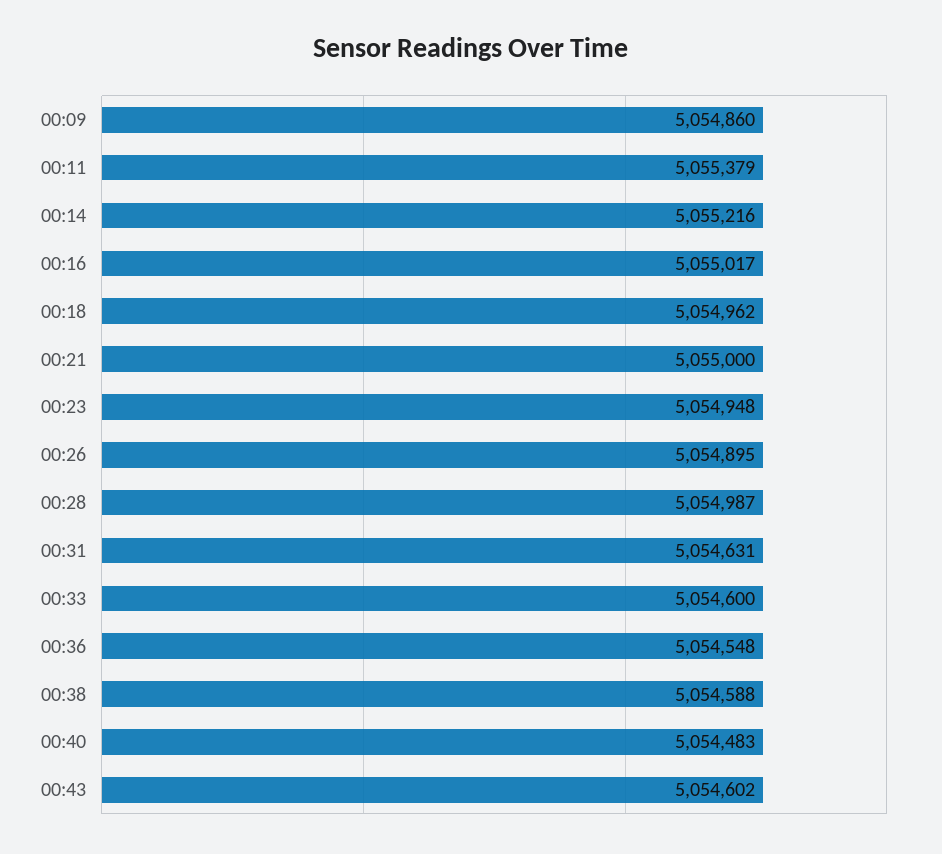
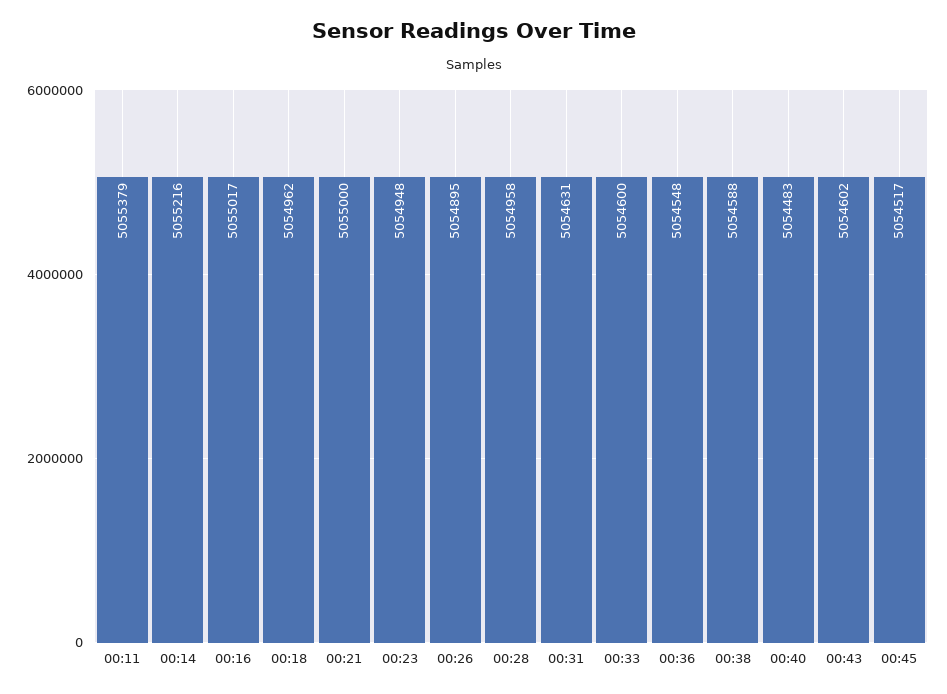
00:09: 5054860 -> none
00:28: 5054987 -> 5054958
00:45: none -> 5054517

